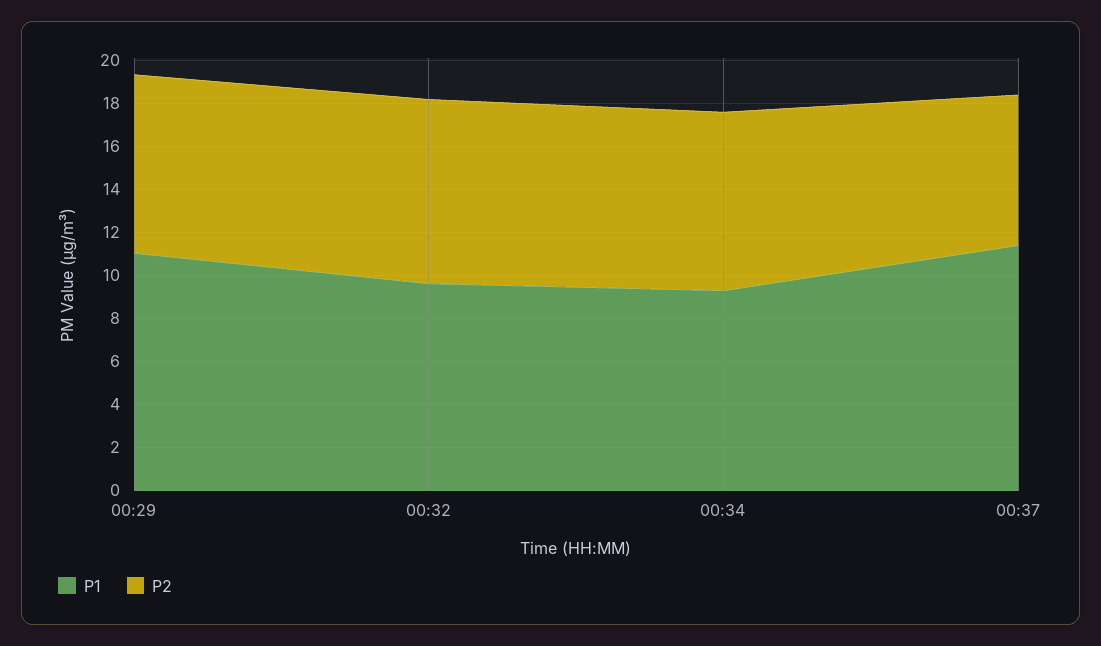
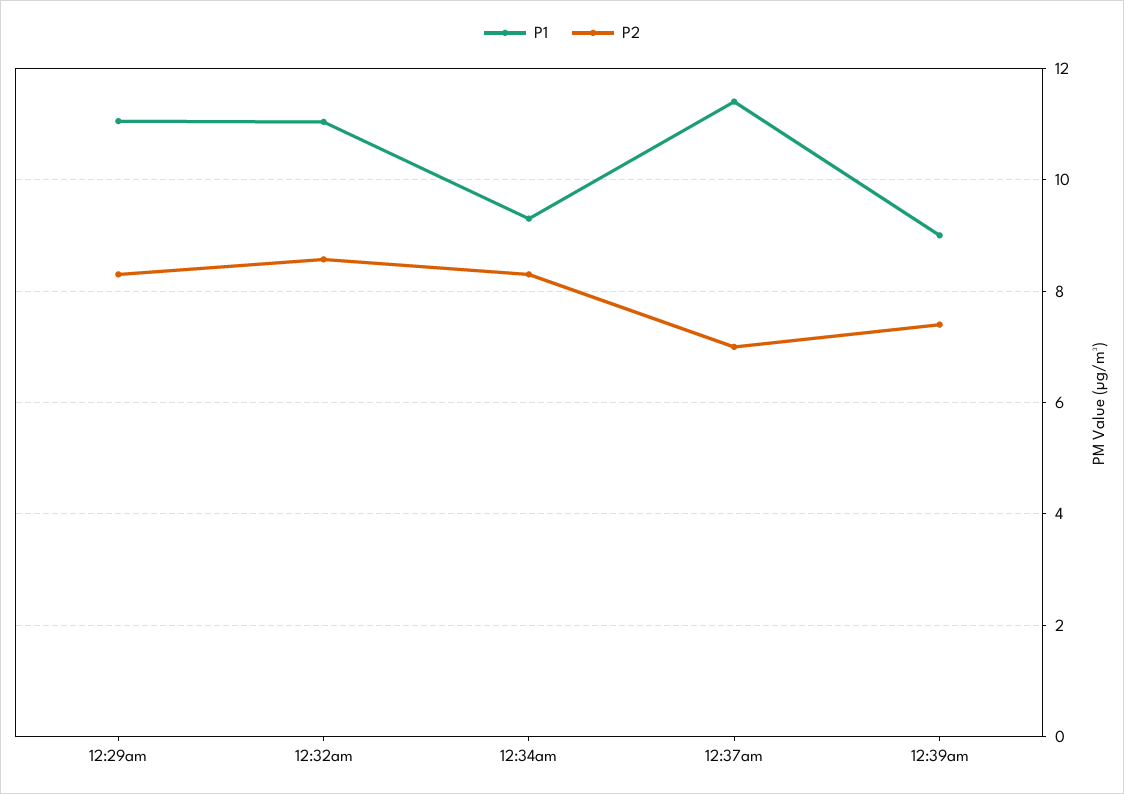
P1, 00:32: 9.5 -> 11
P1, 12:39am: none -> 9
P2, 12:39am: none -> 7.4

